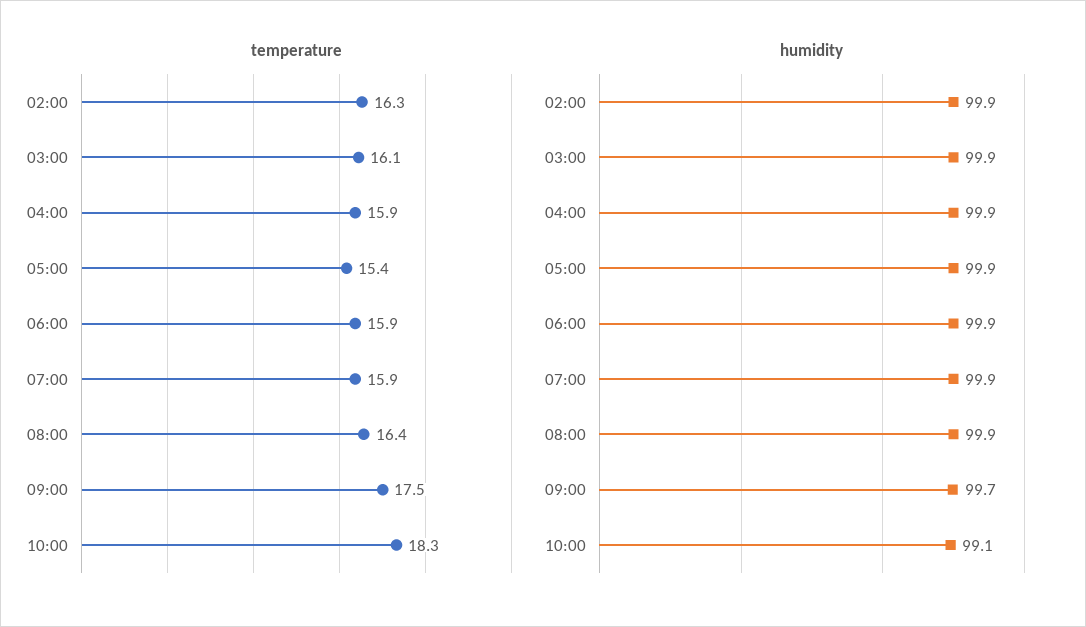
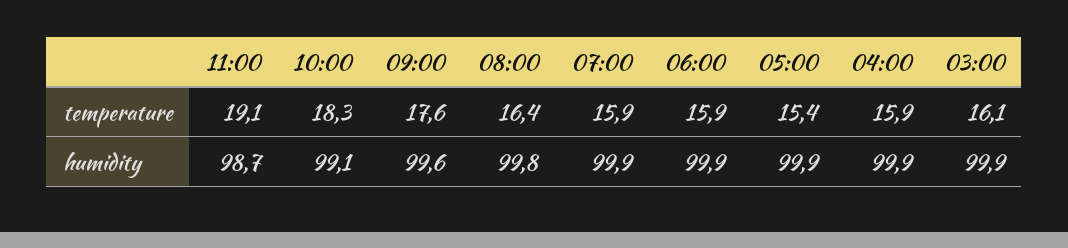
temperature, 02:00: 16.3 -> none
temperature, 09:00: 17.5 -> 17.6
humidity, 02:00: 99.9 -> none
humidity, 08:00: 99.9 -> 99.8
humidity, 09:00: 99.7 -> 99.6
temperature, 11:00: none -> 19.1
humidity, 11:00: none -> 98.7

